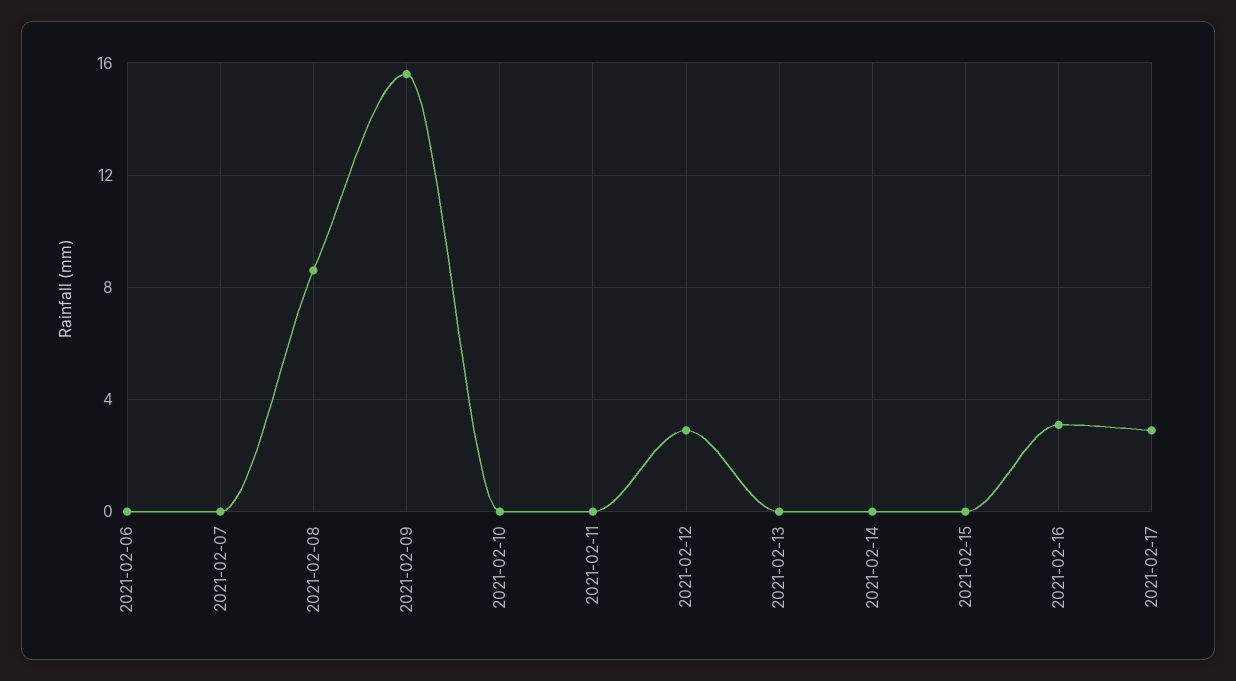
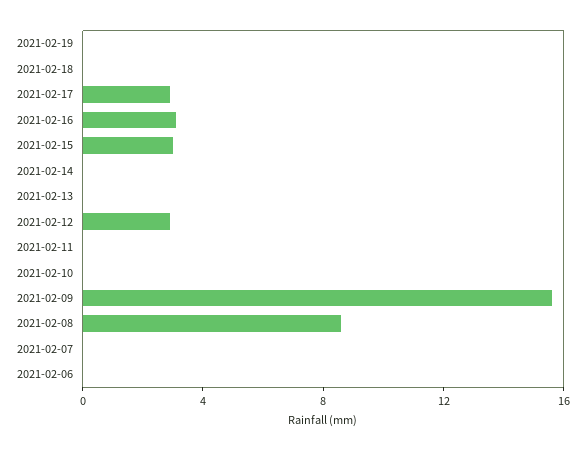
2021-02-15: 0 -> 3
2021-02-19: none -> 0
2021-02-18: none -> 0

